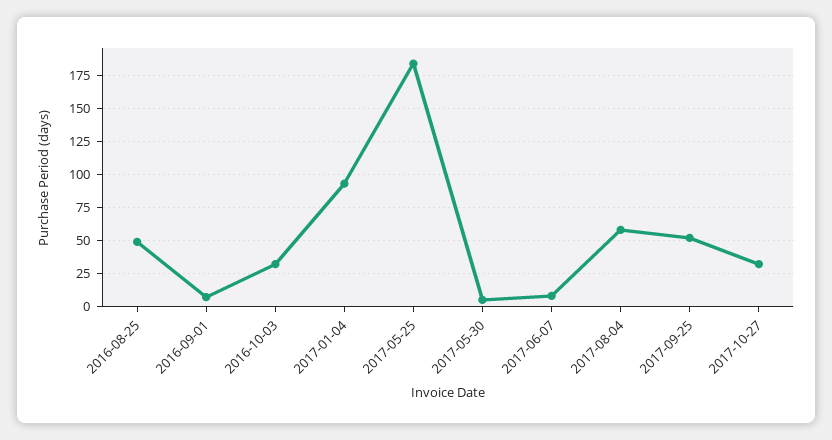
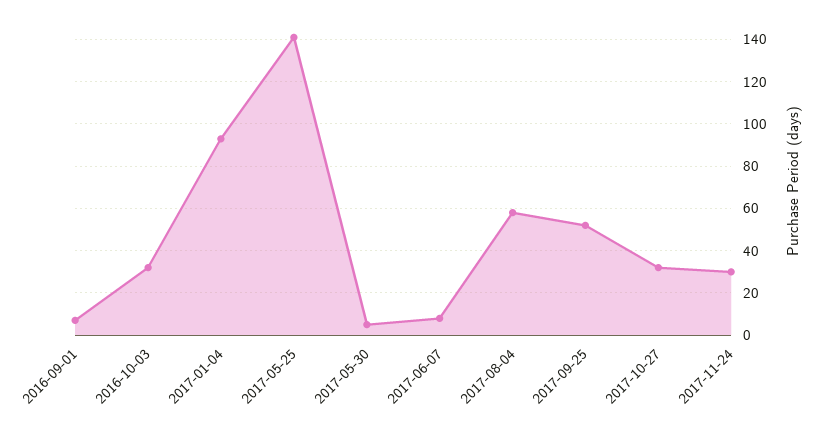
2016-08-25: 50 -> none
2017-05-25: 185 -> 140
2017-11-24: none -> 30

